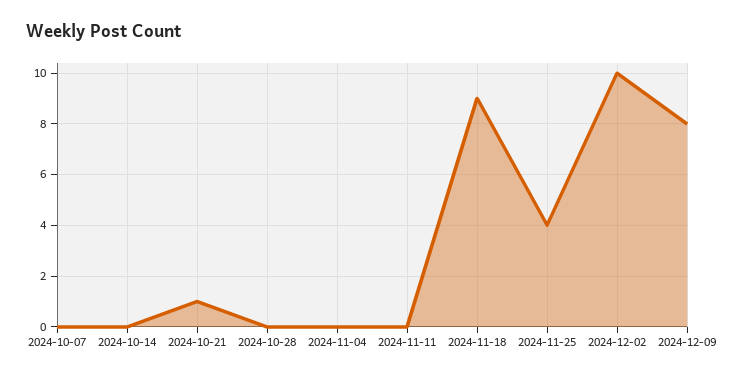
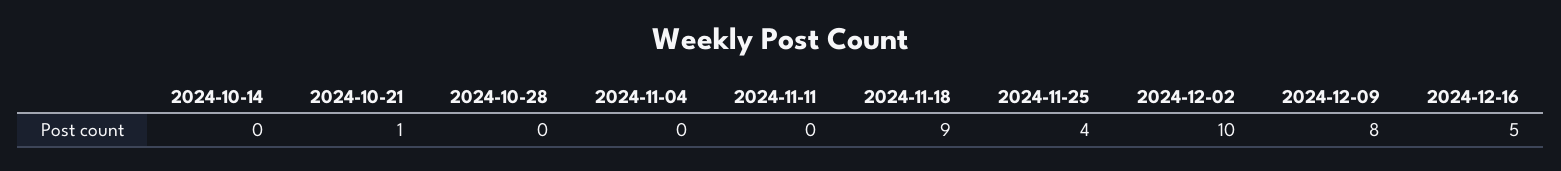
2024-10-07: 0 -> none
2024-12-16: none -> 5

